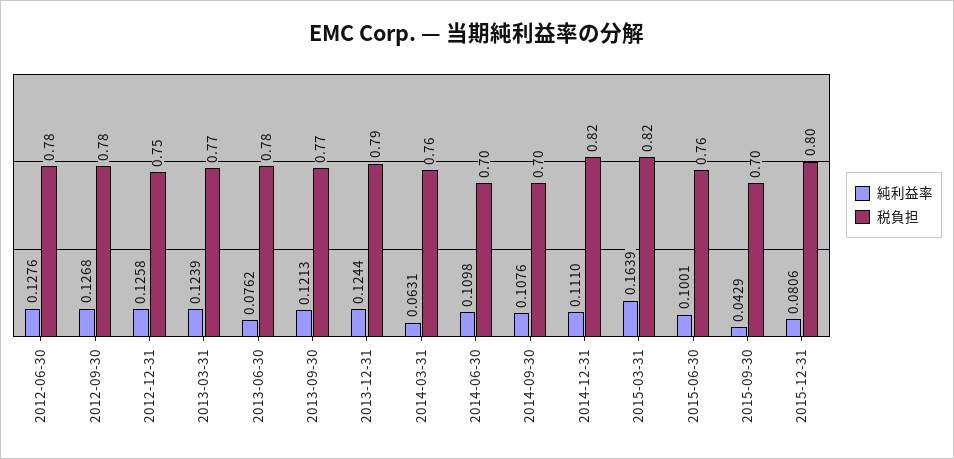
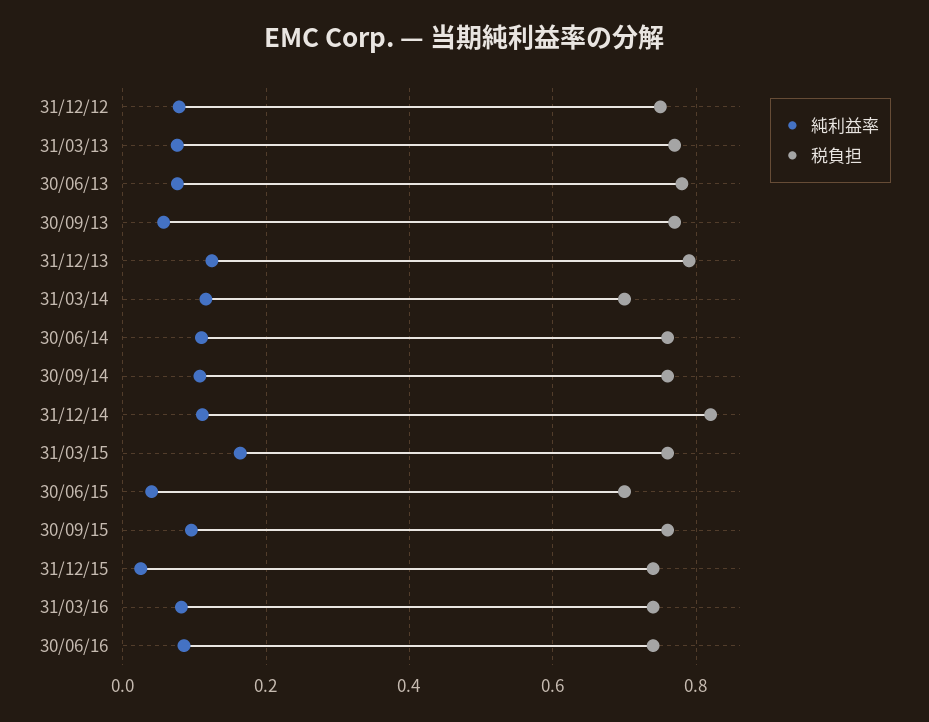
純利益率, 2012-06-30: 0.1276 -> none
税負担, 2012-06-30: 0.78 -> none
純利益率, 2012-09-30: 0.1268 -> none
税負担, 2012-09-30: 0.78 -> none
純利益率, 2012-12-31: 0.1258 -> 0.08
純利益率, 2013-03-31: 0.1239 -> 0.08
純利益率, 2013-09-30: 0.1213 -> 0.06
純利益率, 2014-03-31: 0.0631 -> 0.12
税負担, 2014-03-31: 0.76 -> 0.7
税負担, 2014-06-30: 0.7 -> 0.76
税負担, 2014-09-30: 0.7 -> 0.76
税負担, 2015-03-31: 0.82 -> 0.76
純利益率, 2015-06-30: 0.1001 -> 0.04
税負担, 2015-06-30: 0.76 -> 0.7
純利益率, 2015-09-30: 0.0429 -> 0.1
税負担, 2015-09-30: 0.7 -> 0.76
純利益率, 2015-12-31: 0.0806 -> 0.02
税負担, 2015-12-31: 0.8 -> 0.74
純利益率, 31/03/16: none -> 0.08
税負担, 31/03/16: none -> 0.74
純利益率, 30/06/16: none -> 0.08
税負担, 30/06/16: none -> 0.74

